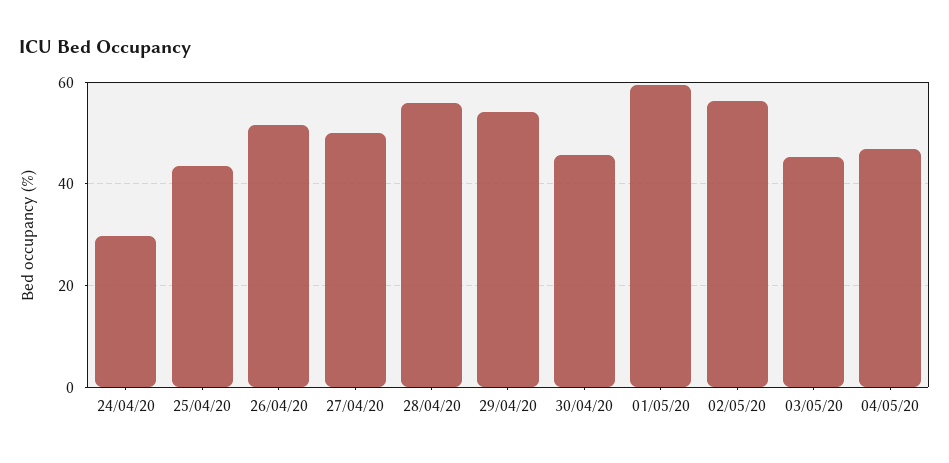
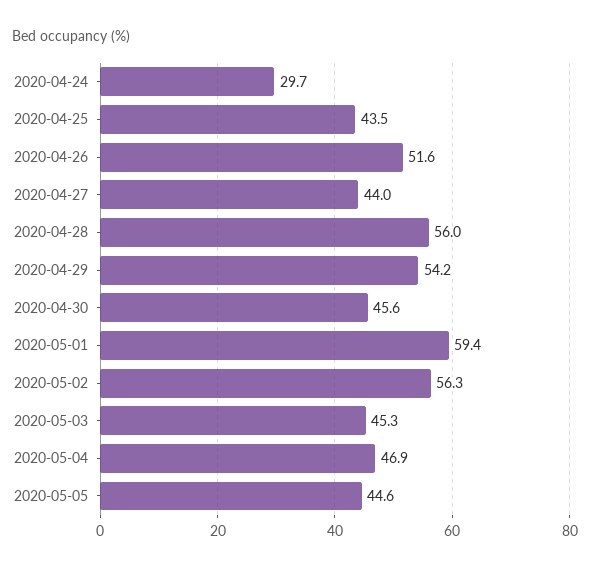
27/04/20: 50 -> 44
2020-05-05: none -> 44.6

